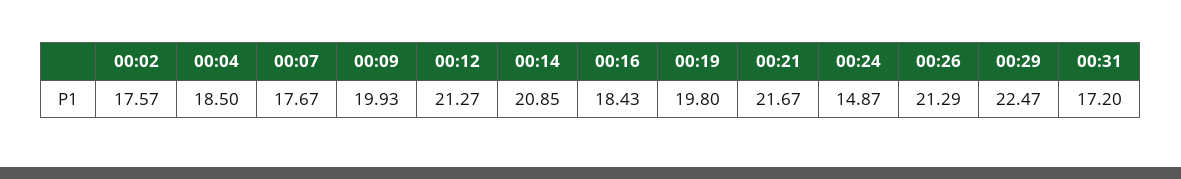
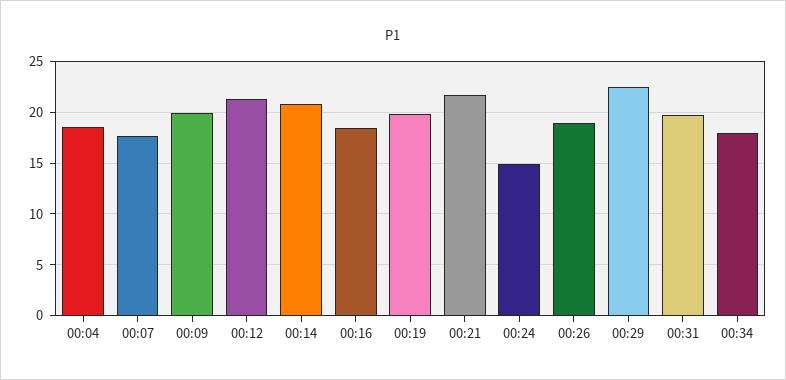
00:02: 17.57 -> none
00:26: 21.29 -> 19
00:31: 17.2 -> 20
00:34: none -> 18

